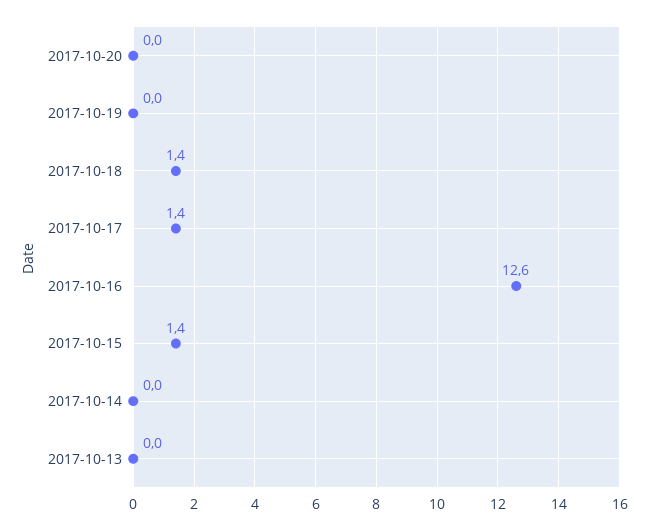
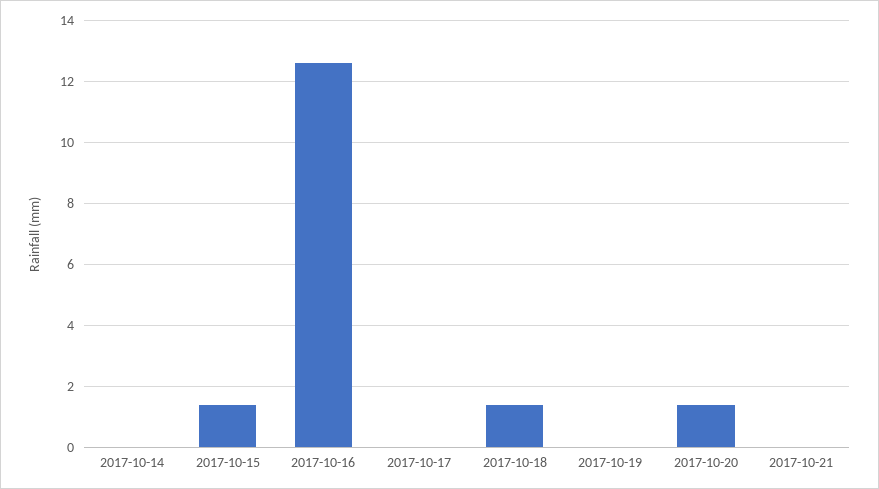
2017-10-20: 0 -> 1.5
2017-10-17: 1.4 -> 0
2017-10-13: 0 -> none
2017-10-21: none -> 0

